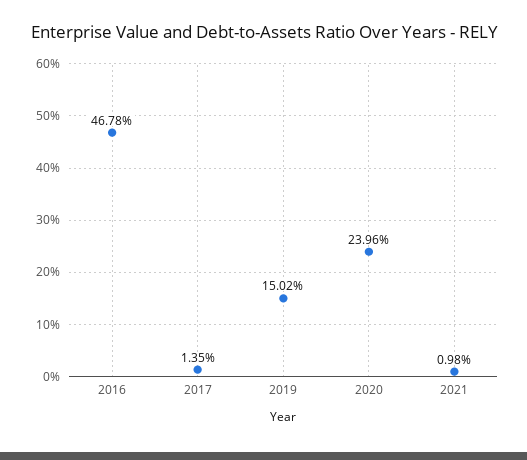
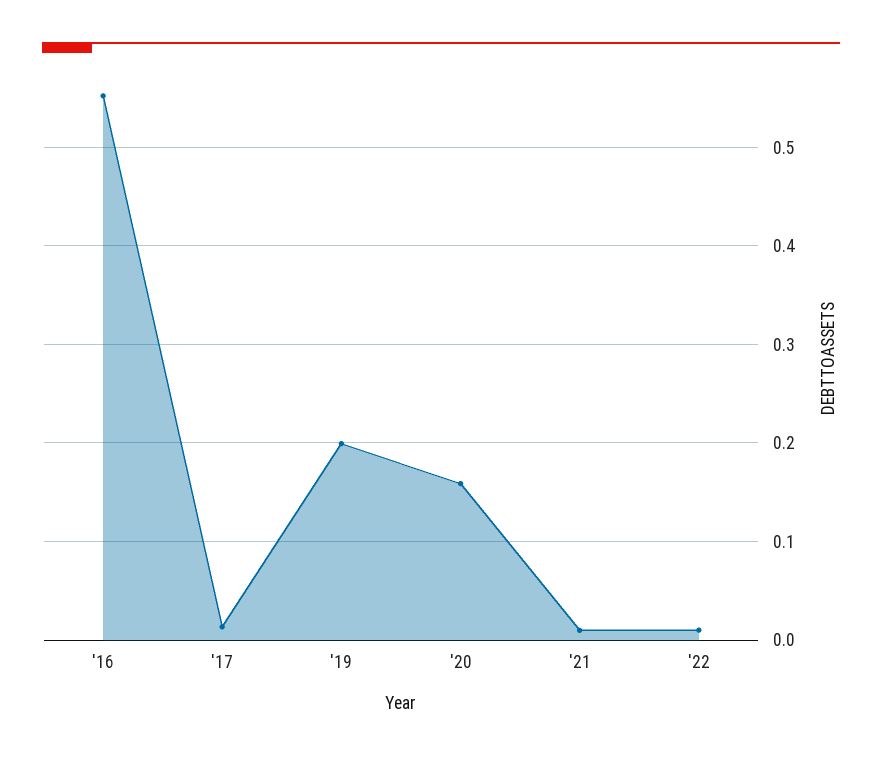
2016: 0.4678 -> 0.55
2019: 0.1502 -> 0.2
2020: 0.2396 -> 0.16
'22: none -> 0.01

